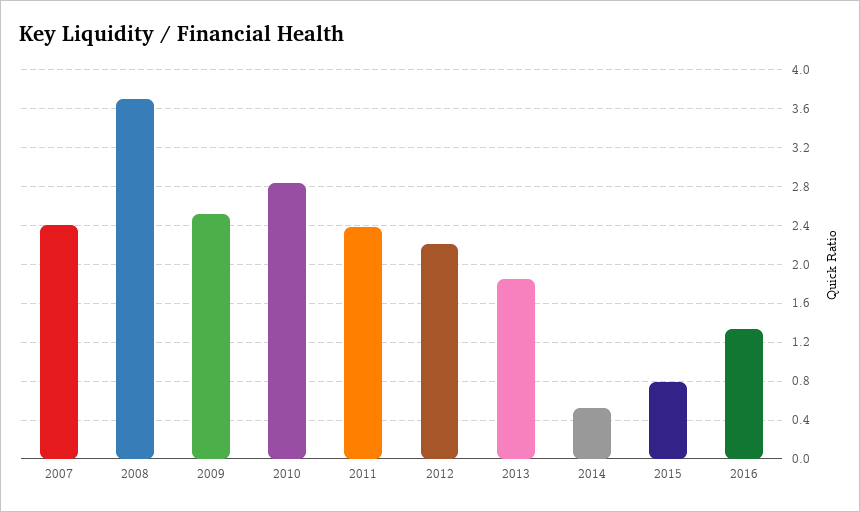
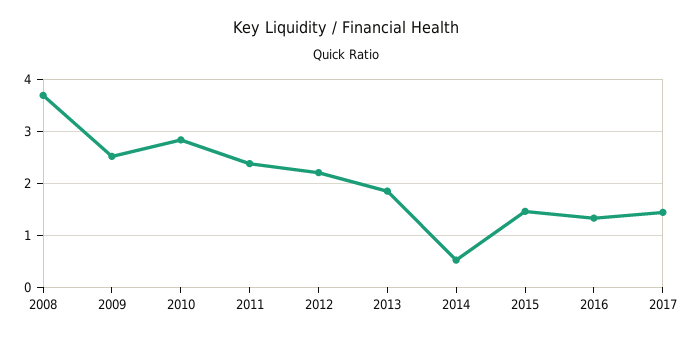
2007: 2.4 -> none
2015: 0.8 -> 1.4
2017: none -> 1.4

